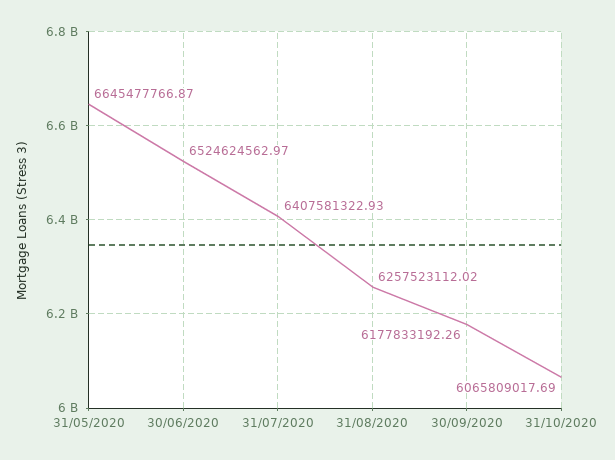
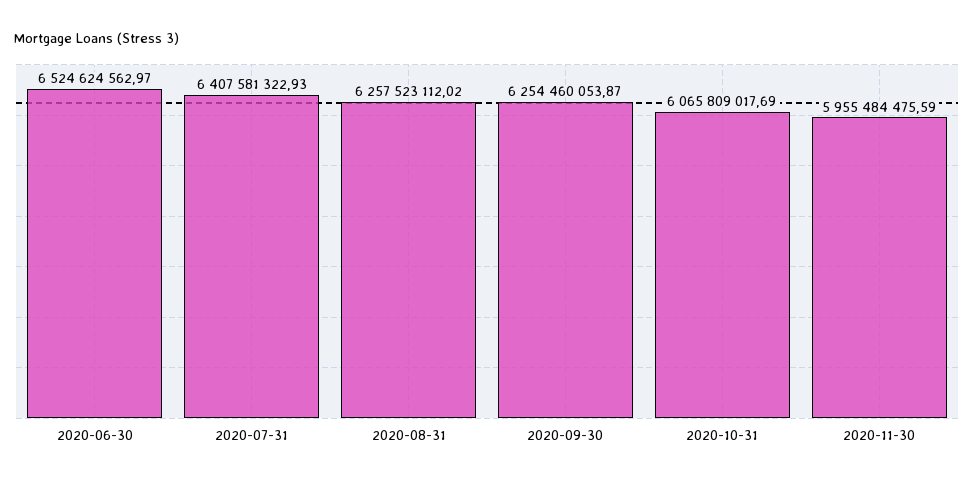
31/05/2020: 6645477766.87 -> none
30/09/2020: 6177833192.26 -> 6254460053.87
2020-11-30: none -> 5955484475.59

